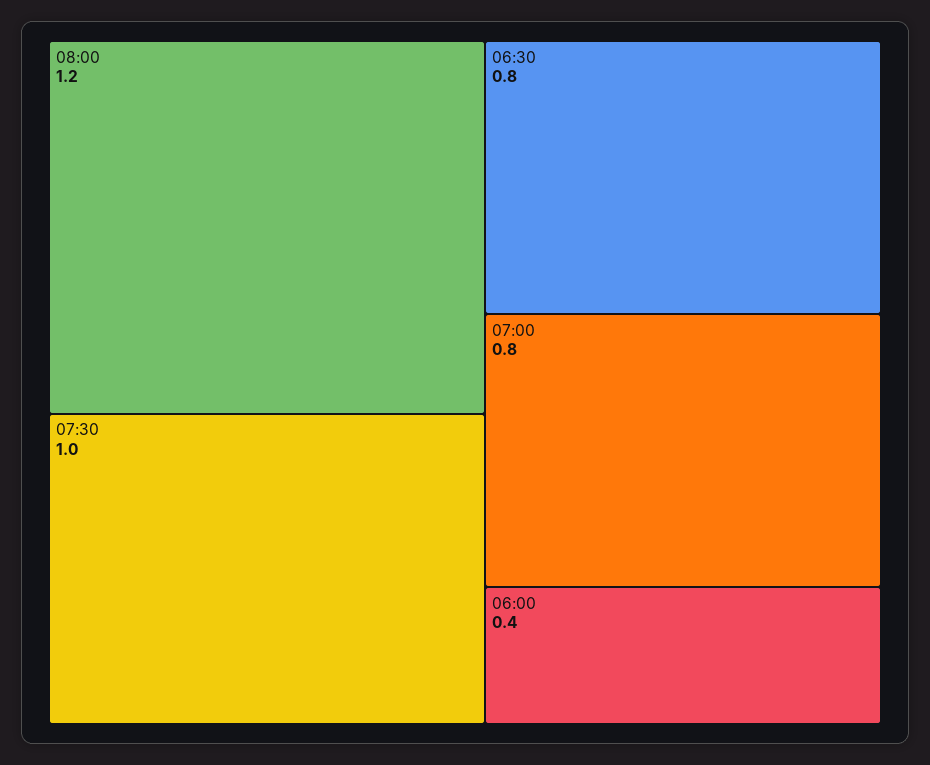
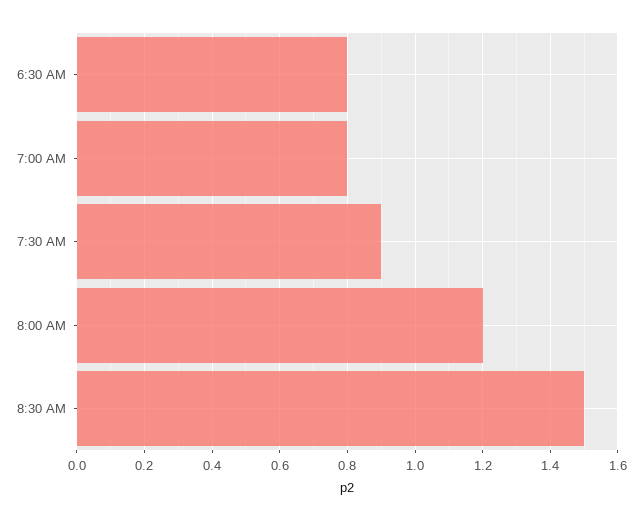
07:30: 1 -> 0.9
06:00: 0.4 -> none
8:30 AM: none -> 1.5

